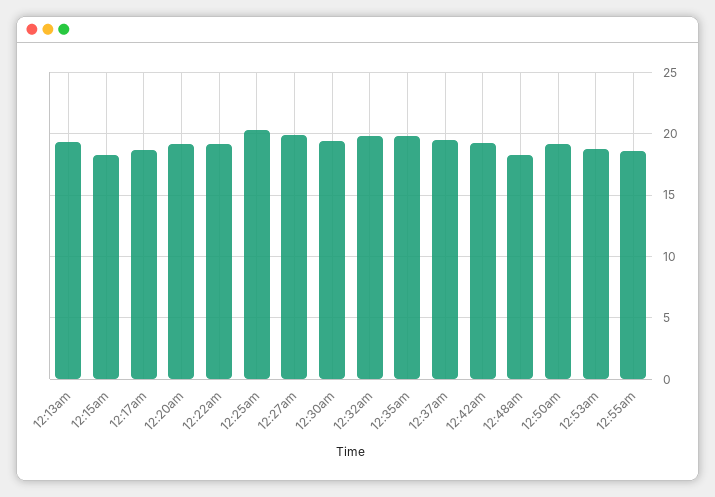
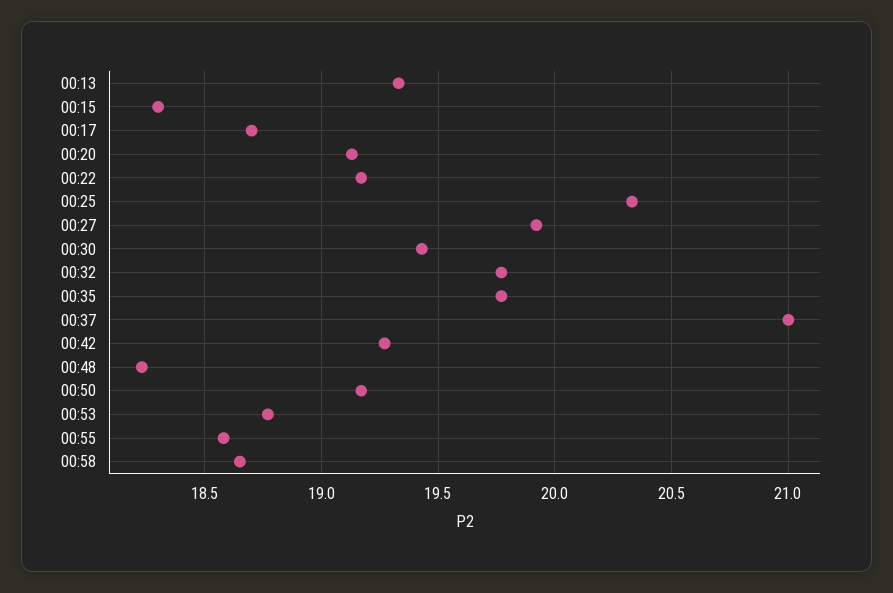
12:37am: 19.5 -> 21
00:58: none -> 18.65

